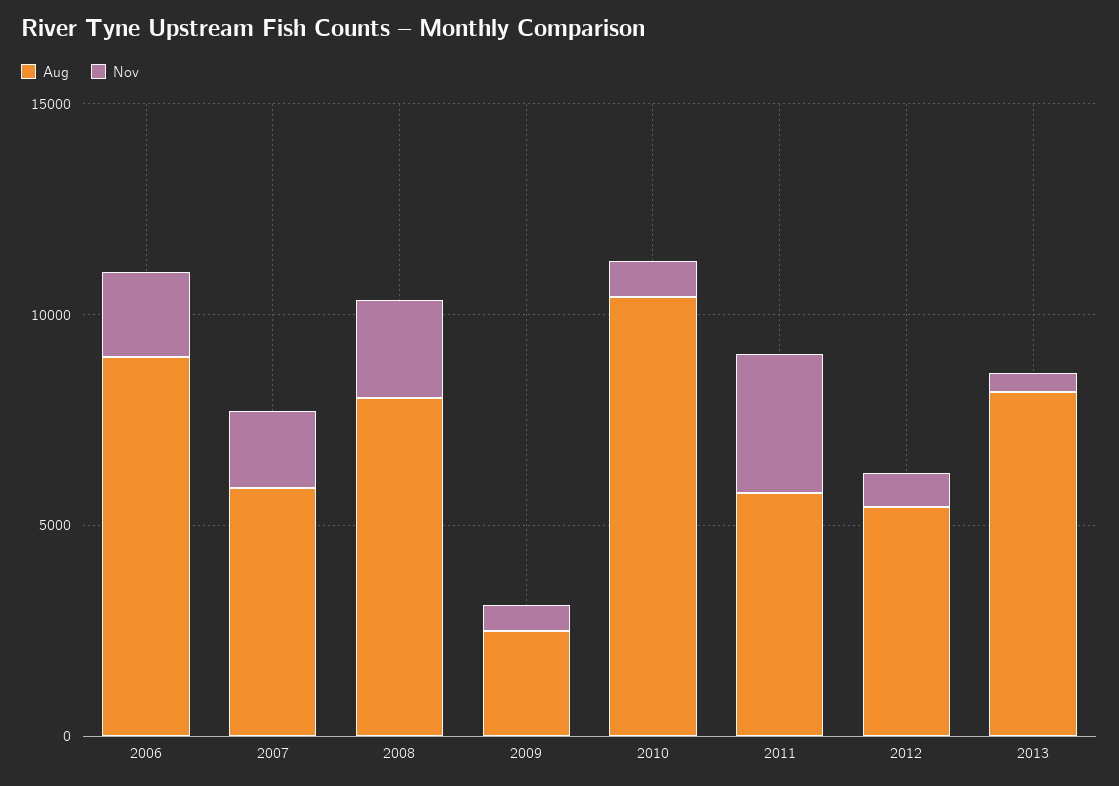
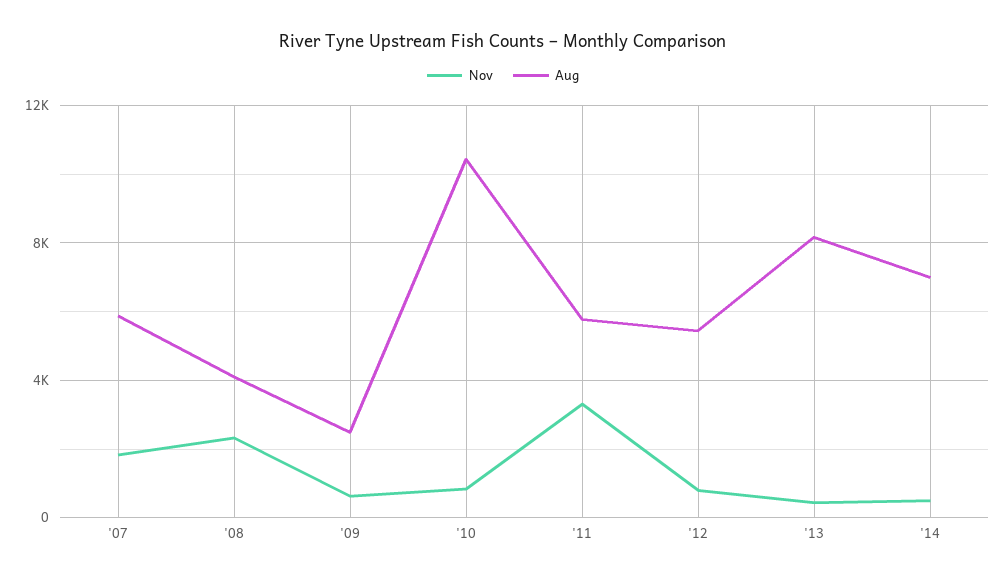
Aug, 2006: 9000 -> none
Nov, 2006: 2000 -> none
Aug, 2008: 8000 -> 4000
Nov, '14: none -> 500
Aug, '14: none -> 7000

